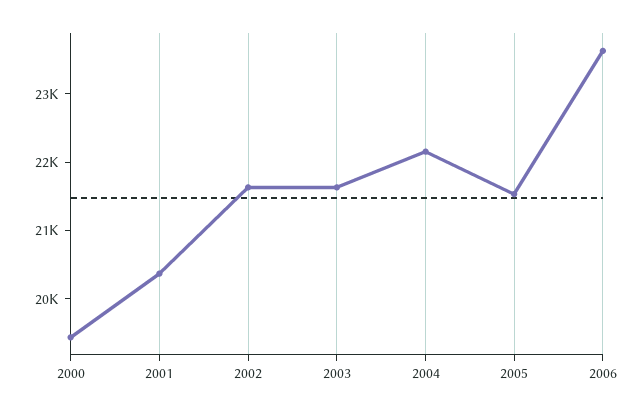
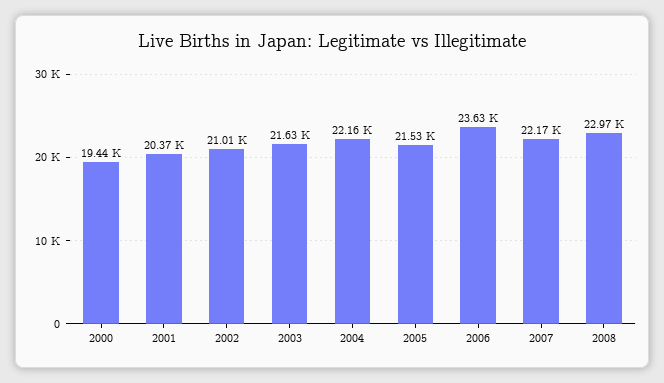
2002: 21600 -> 21010
2007: none -> 22170
2008: none -> 22970

